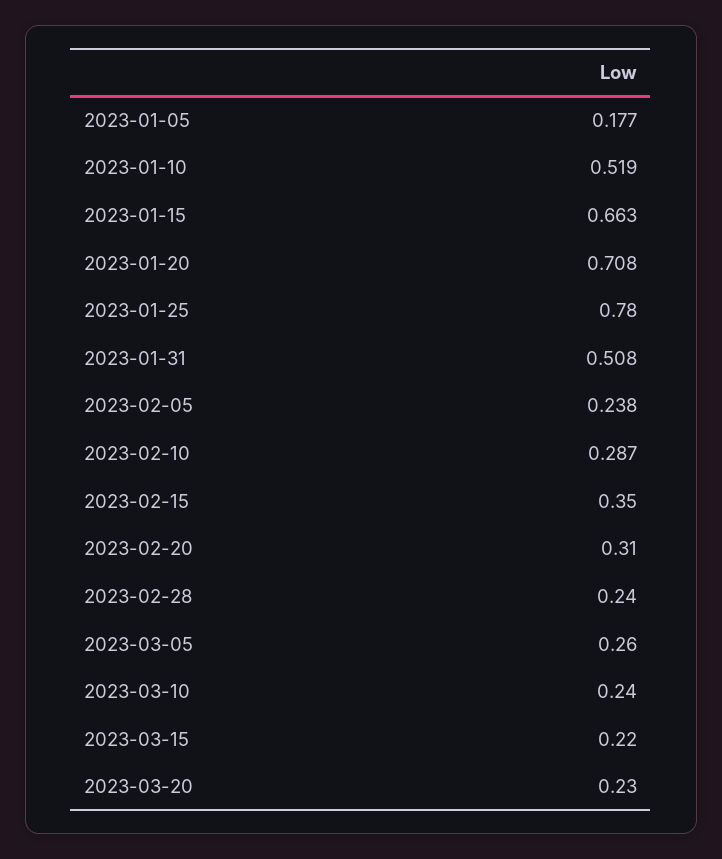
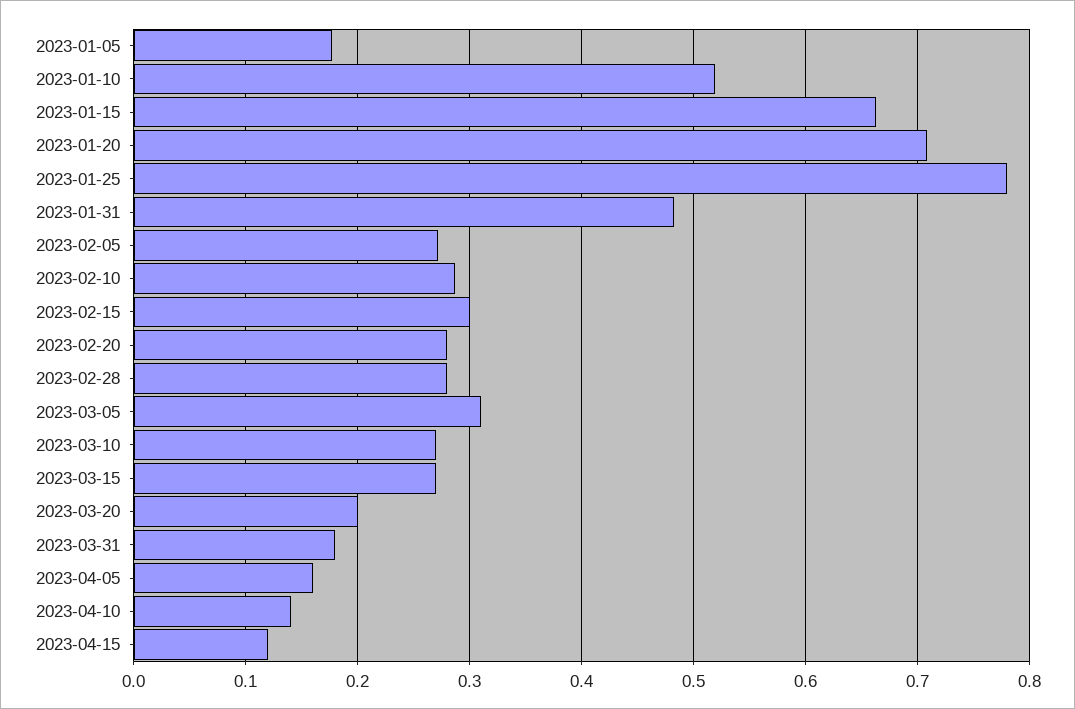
2023-01-31: 0.508 -> 0.48
2023-02-05: 0.238 -> 0.27
2023-02-15: 0.35 -> 0.3
2023-02-20: 0.31 -> 0.28
2023-02-28: 0.24 -> 0.28
2023-03-05: 0.26 -> 0.31
2023-03-10: 0.24 -> 0.27
2023-03-15: 0.22 -> 0.27
2023-03-20: 0.23 -> 0.2
2023-03-31: none -> 0.18
2023-04-05: none -> 0.16
2023-04-10: none -> 0.14
2023-04-15: none -> 0.12

